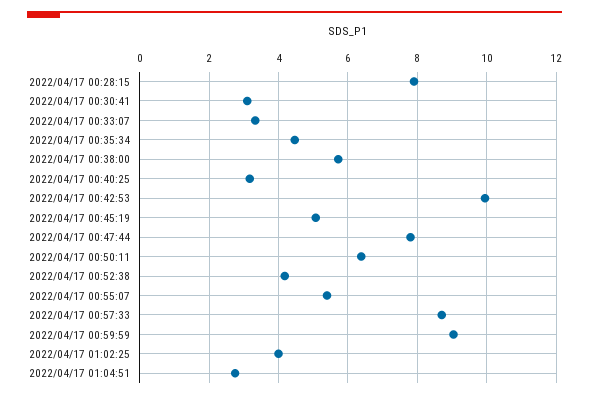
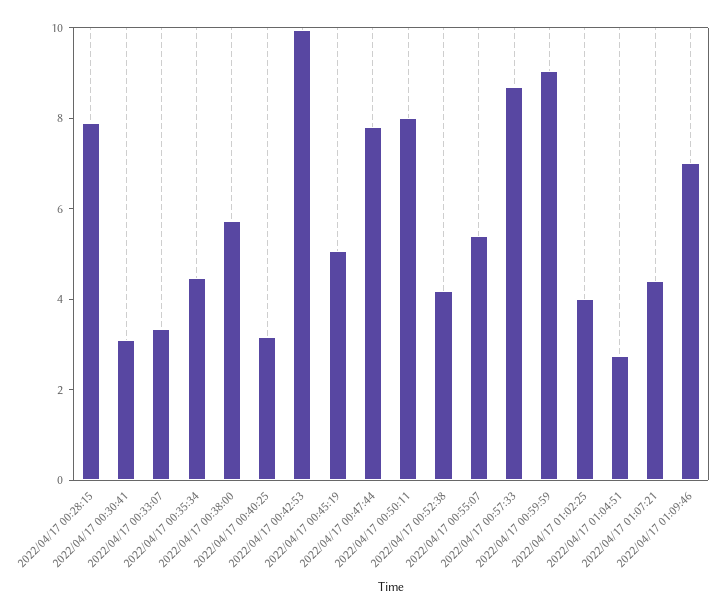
2022/04/17 00:50:11: 6.4 -> 8
2022/04/17 01:07:21: none -> 4.5
2022/04/17 01:09:46: none -> 7

